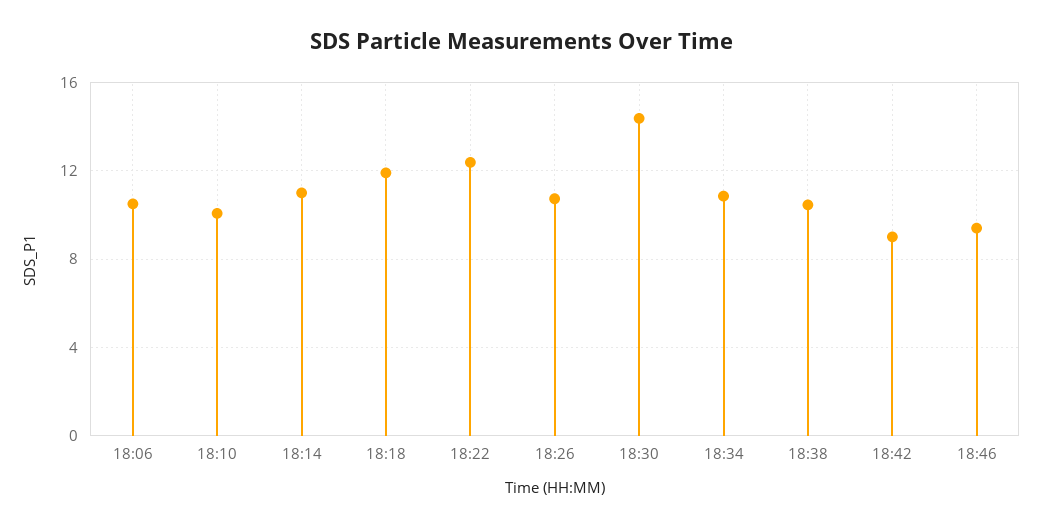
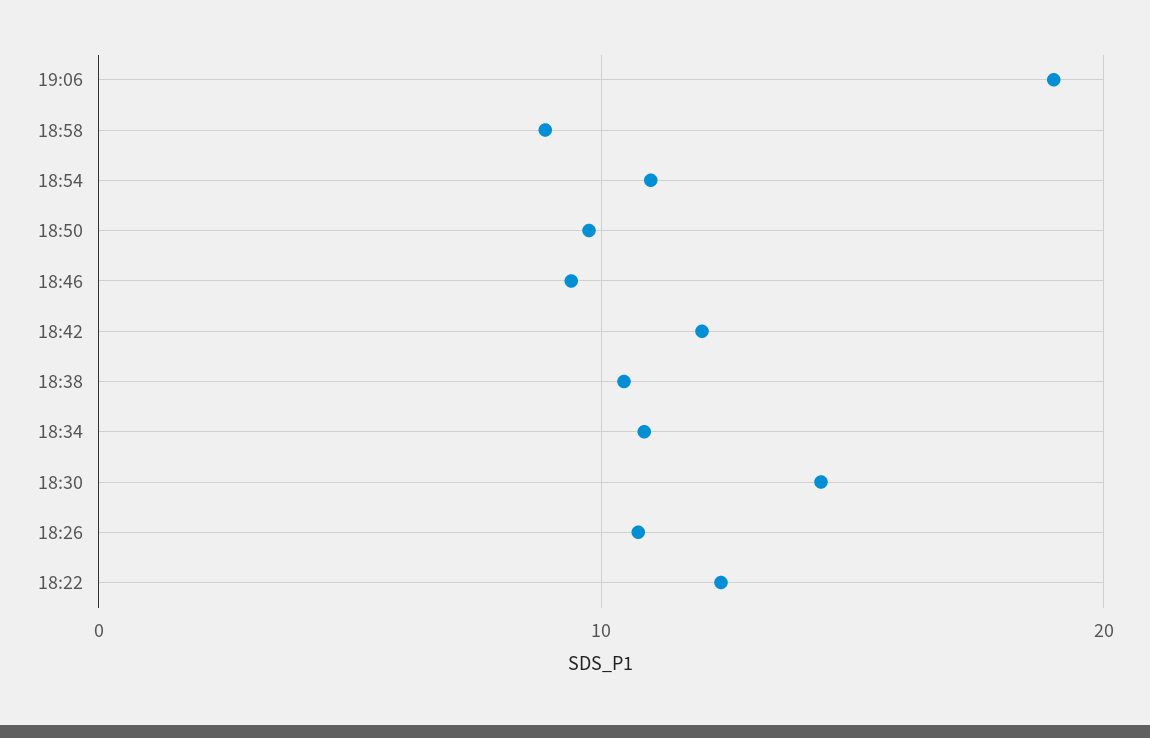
18:06: 10.5 -> none
18:10: 10 -> none
18:14: 11 -> none
18:18: 12 -> none
18:42: 9 -> 12
19:06: none -> 19
18:58: none -> 9
18:54: none -> 11
18:50: none -> 10

